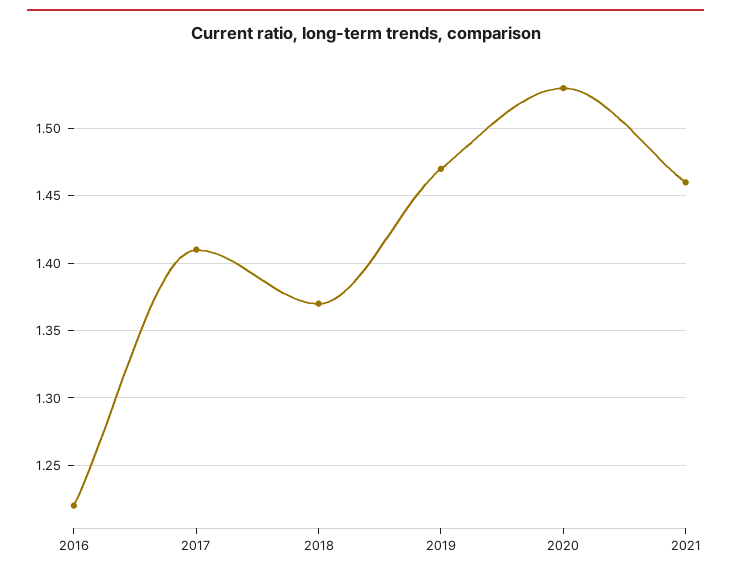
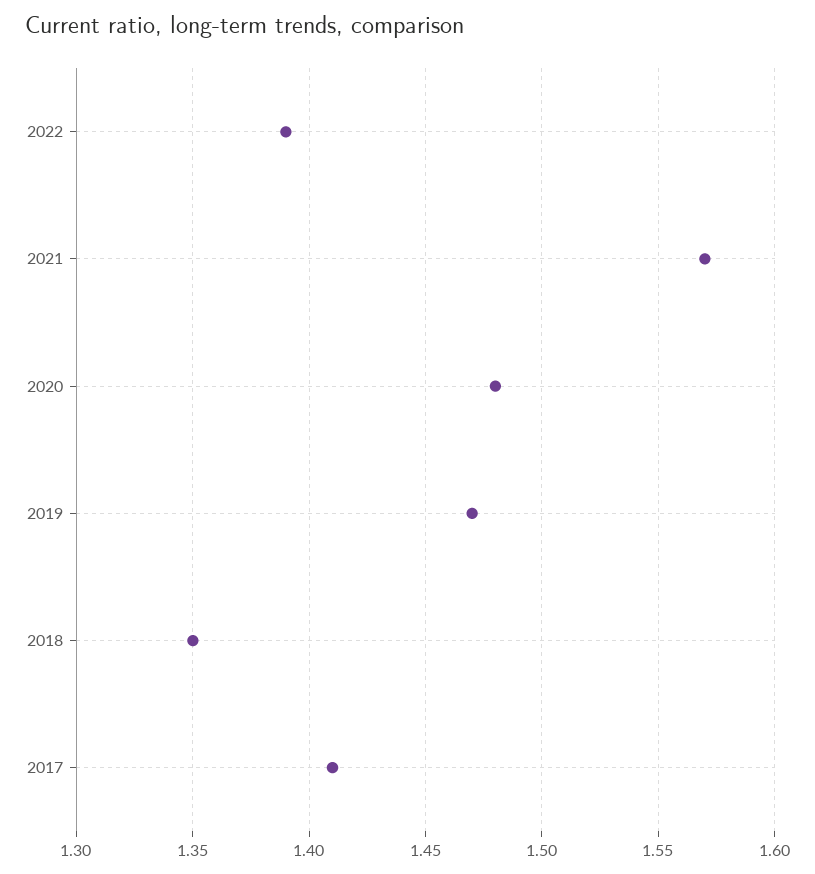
2016: 1.22 -> none
2018: 1.37 -> 1.35
2020: 1.53 -> 1.48
2021: 1.46 -> 1.57
2022: none -> 1.39

